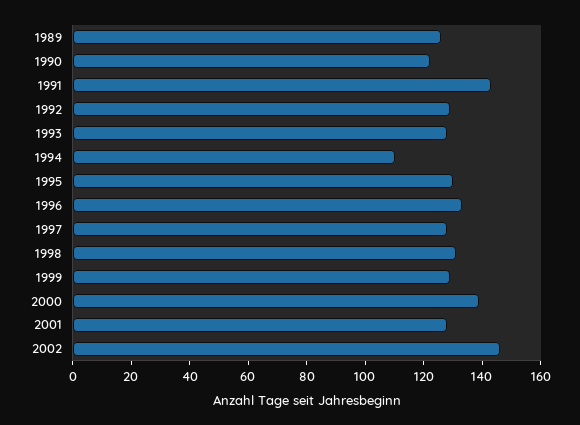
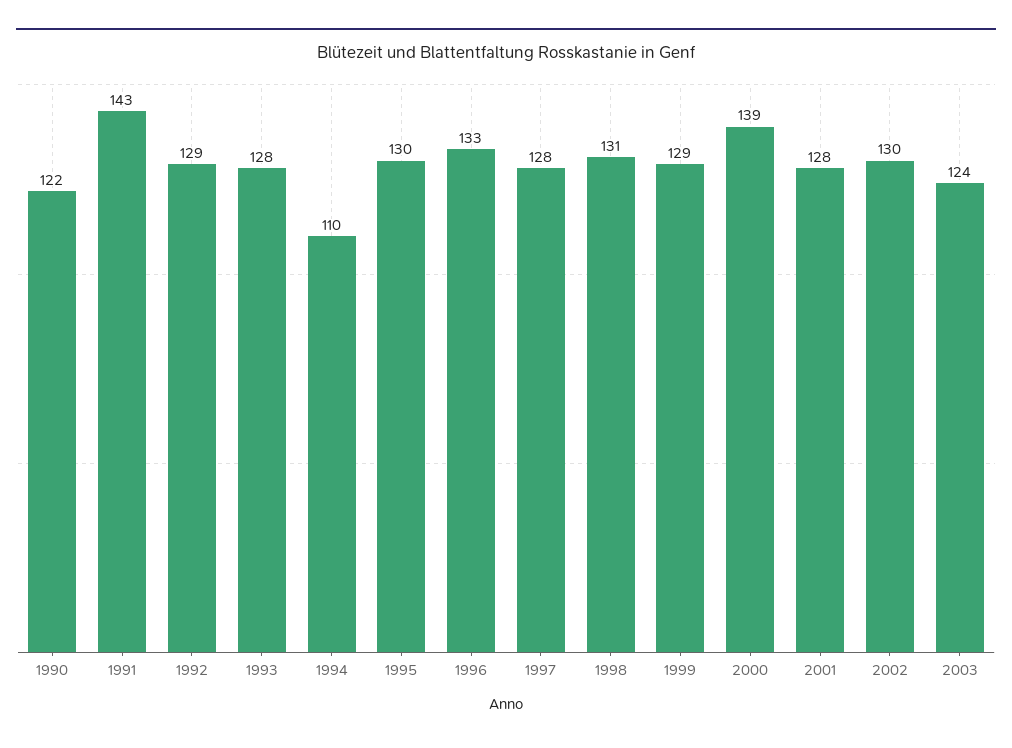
1989: 125 -> none
2002: 145 -> 130
2003: none -> 124

